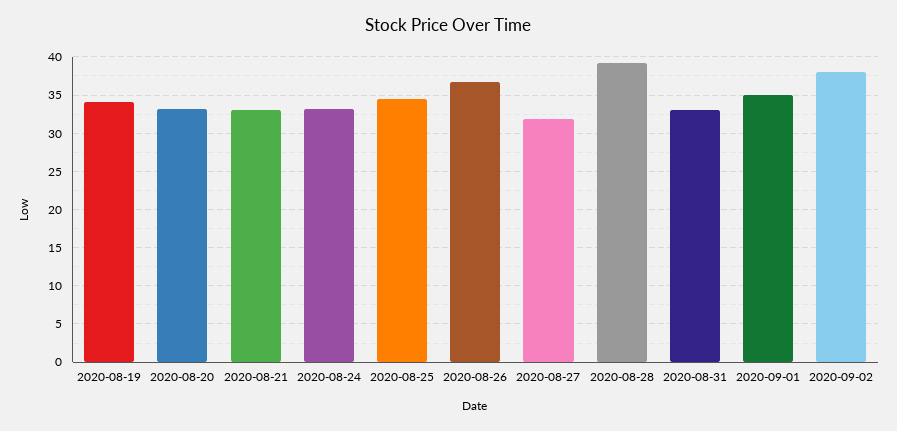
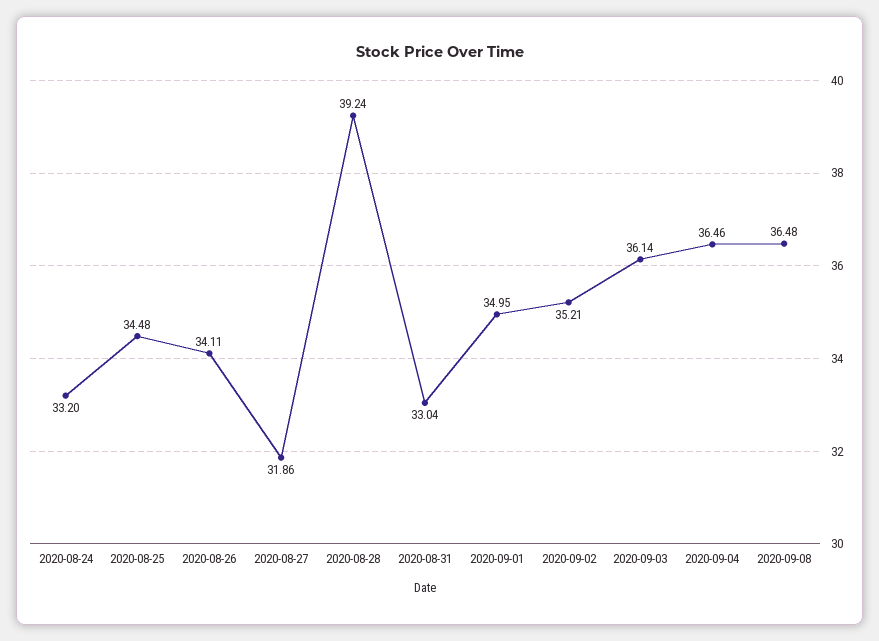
2020-08-19: 34 -> none
2020-08-20: 33 -> none
2020-08-21: 33 -> none
2020-08-26: 37 -> 34.11
2020-09-02: 38 -> 35.21
2020-09-03: none -> 36.14
2020-09-04: none -> 36.46
2020-09-08: none -> 36.48

